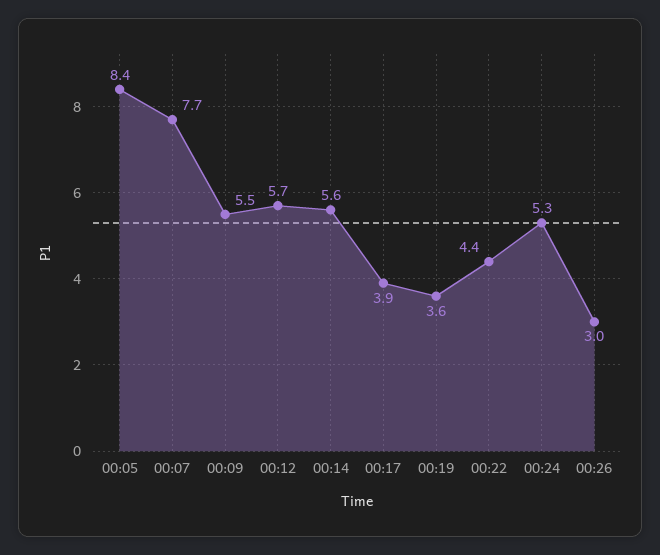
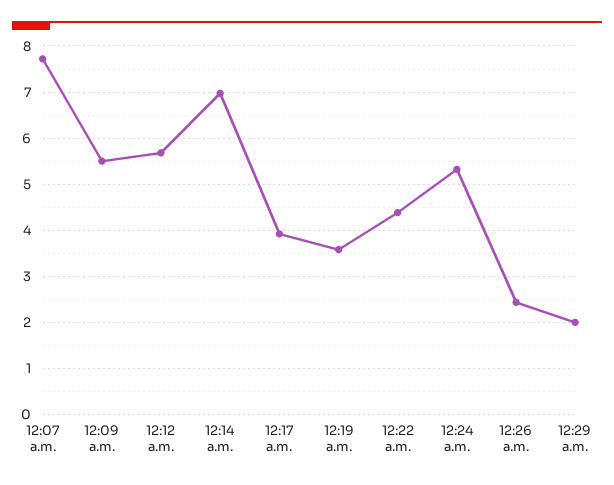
00:05: 8.4 -> none
00:14: 5.6 -> 7
00:26: 3 -> 2.4
12:29 a.m.: none -> 2

